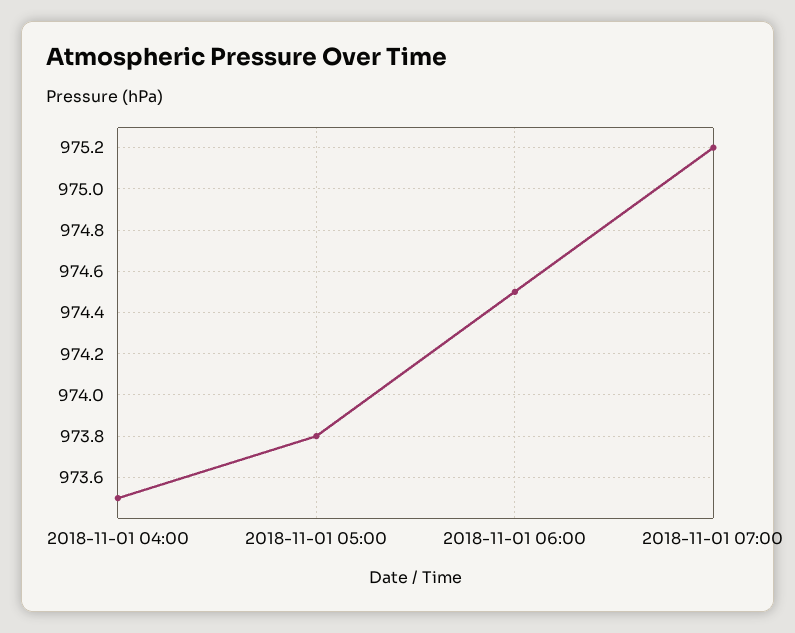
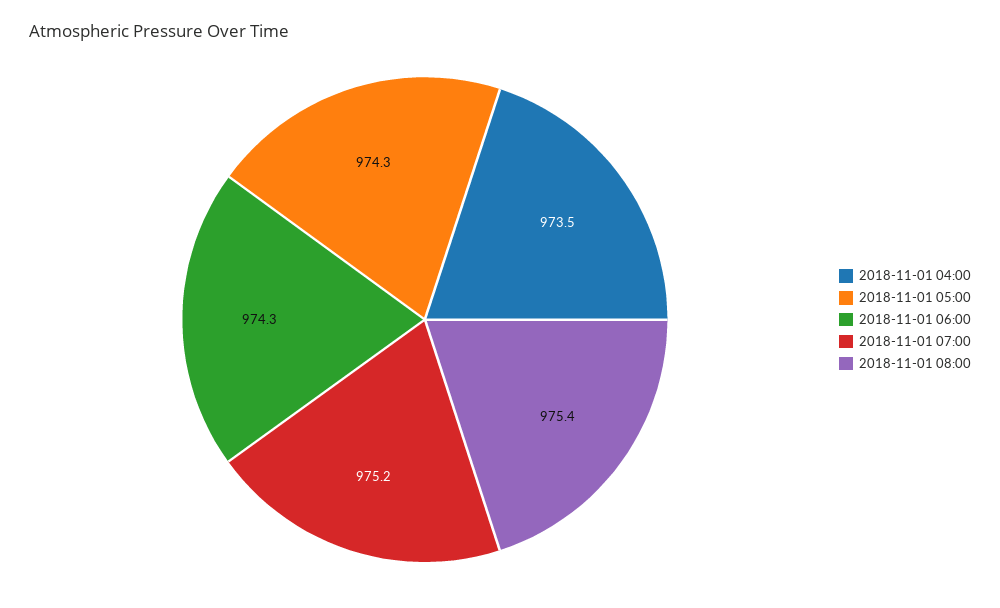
2018-11-01 05:00: 973.8 -> 974.3
2018-11-01 06:00: 974.5 -> 974.3
2018-11-01 08:00: none -> 975.4

